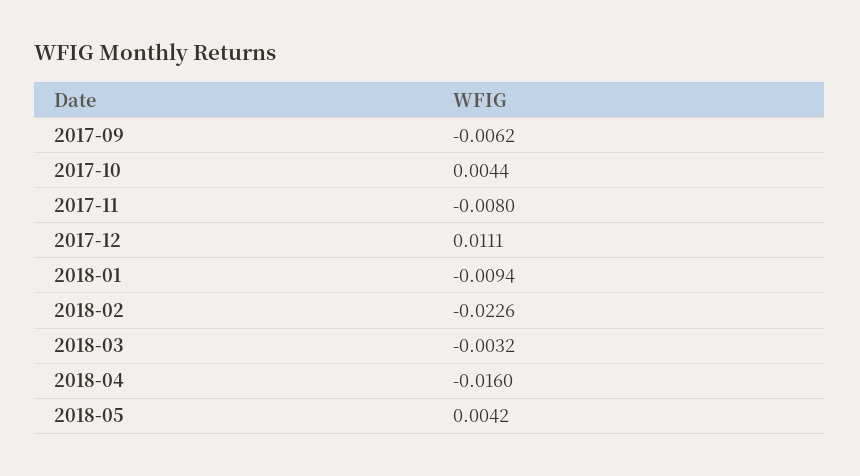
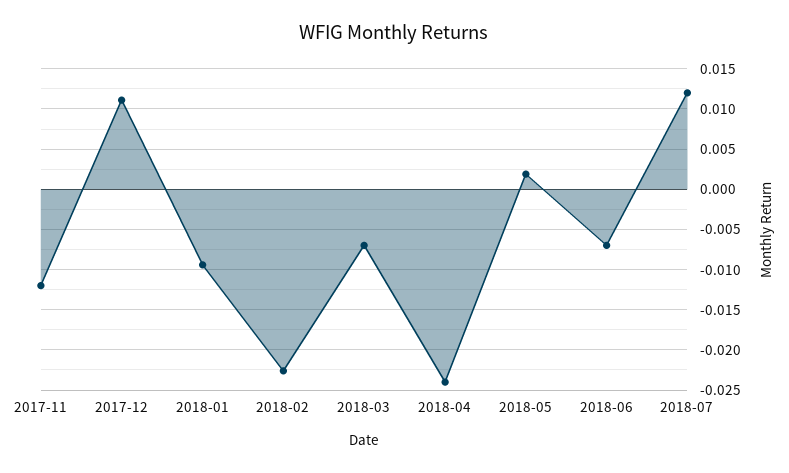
2017-09: -0.0062 -> none
2017-10: 0.0044 -> none
2017-11: -0.008 -> -0.012
2018-03: -0.0032 -> -0.007
2018-04: -0.016 -> -0.024
2018-05: 0.0042 -> 0.002
2018-06: none -> -0.007
2018-07: none -> 0.012

